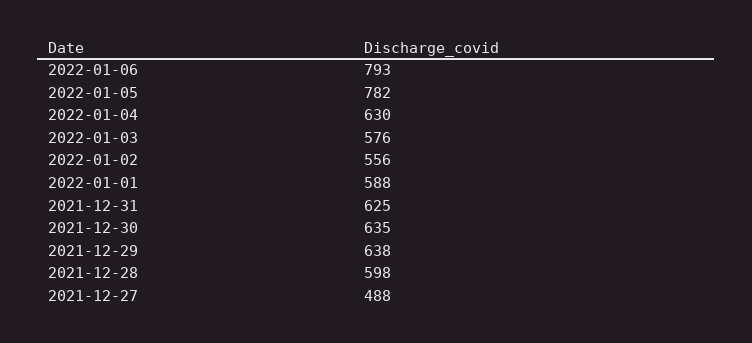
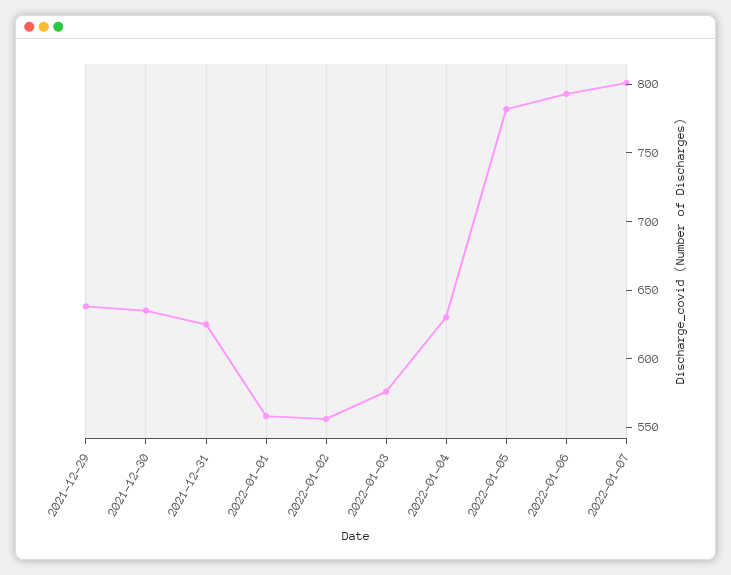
2022-01-01: 588 -> 560
2021-12-28: 598 -> none
2021-12-27: 488 -> none
2022-01-07: none -> 800

